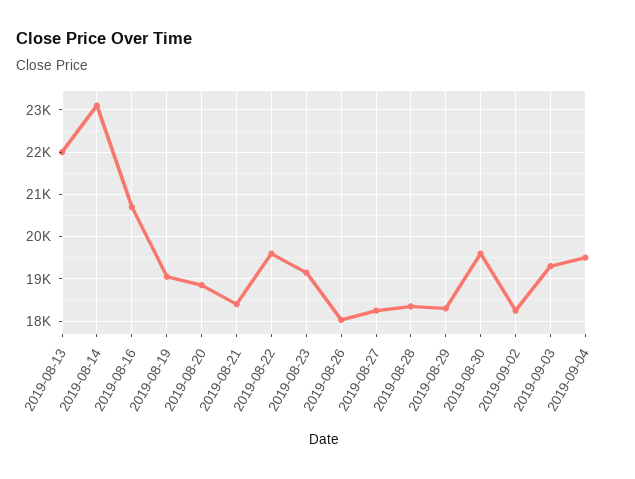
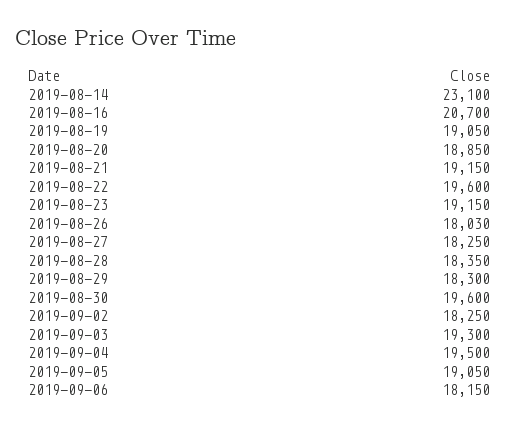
2019-08-13: 22000 -> none
2019-08-21: 18400 -> 19150
2019-09-05: none -> 19050
2019-09-06: none -> 18150

